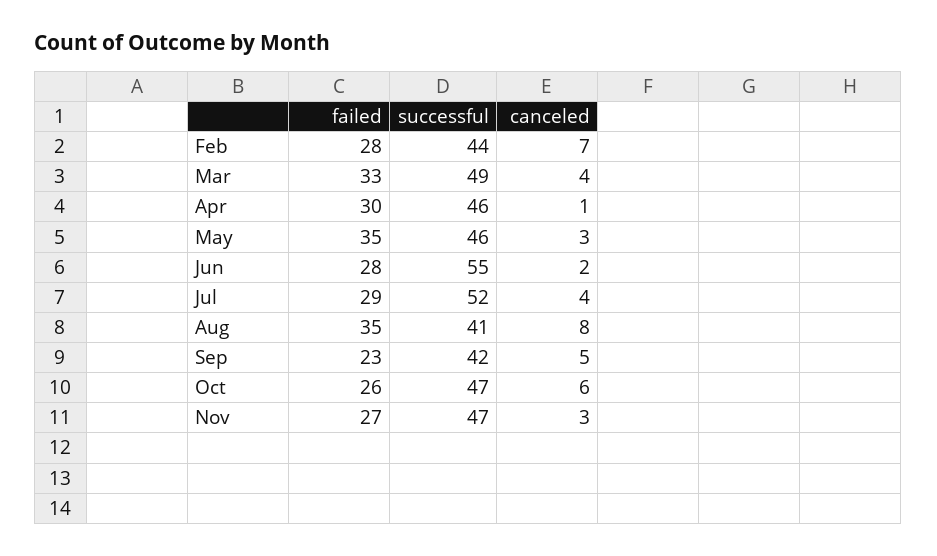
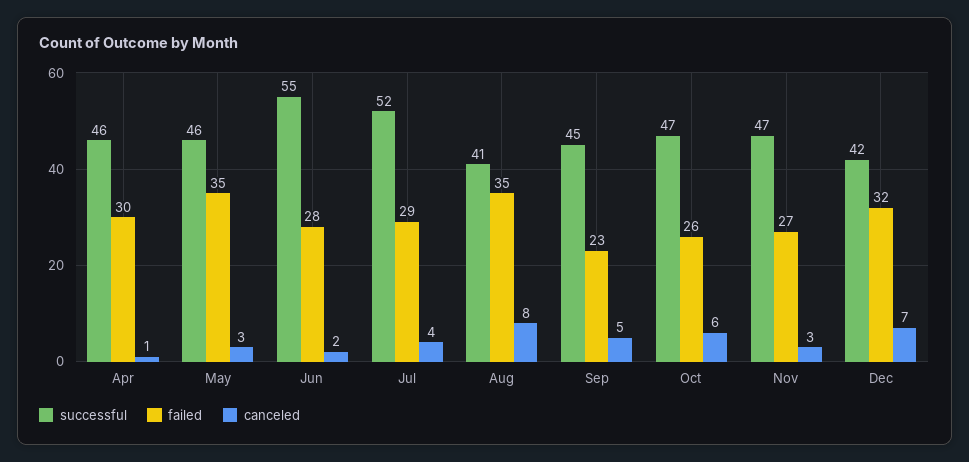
failed, Feb: 28 -> none
successful, Feb: 44 -> none
canceled, Feb: 7 -> none
failed, Mar: 33 -> none
successful, Mar: 49 -> none
canceled, Mar: 4 -> none
successful, Sep: 42 -> 45
successful, Dec: none -> 42
failed, Dec: none -> 32
canceled, Dec: none -> 7

